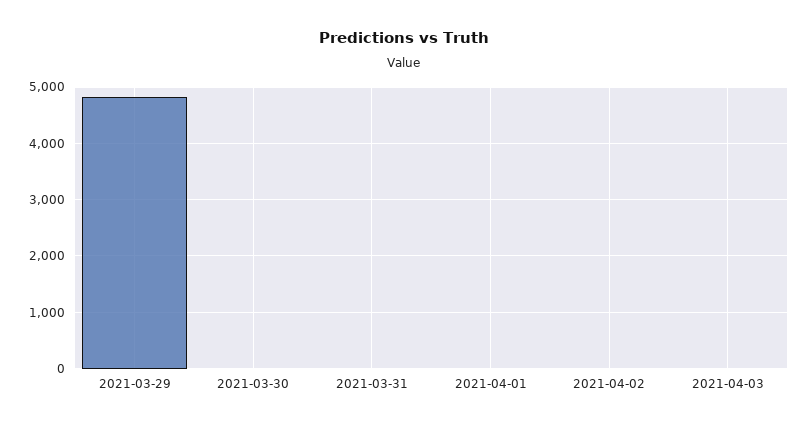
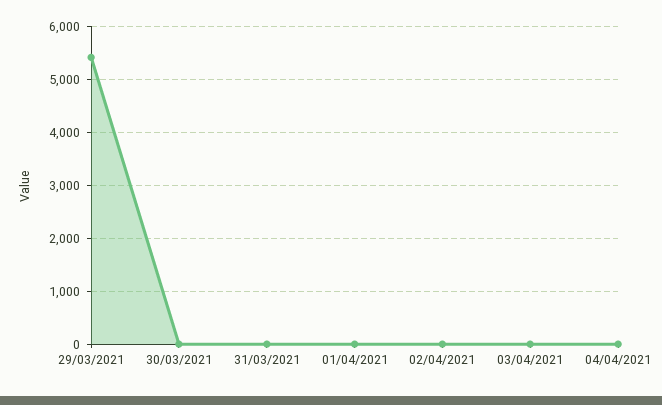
2021-03-29: 4800 -> 5400
04/04/2021: none -> 0

